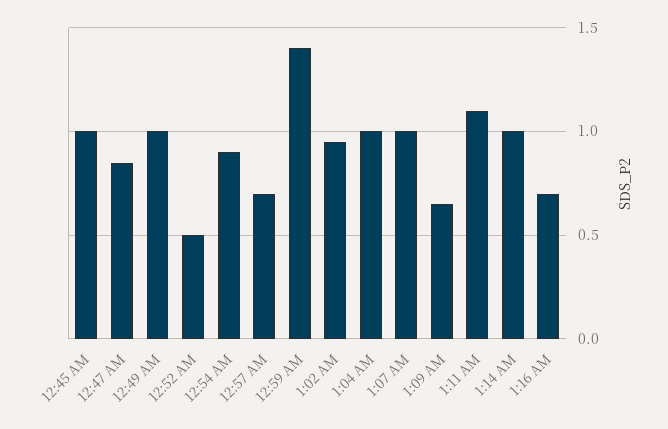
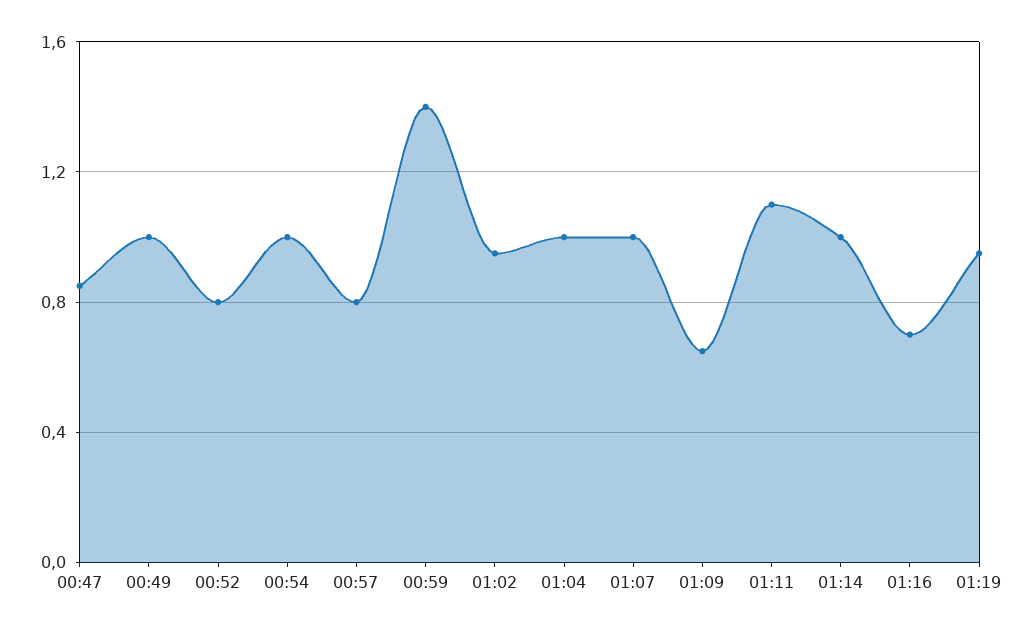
12:45 AM: 1 -> none
12:52 AM: 0.5 -> 0.8
12:54 AM: 0.9 -> 1
12:57 AM: 0.7 -> 0.8
01:19: none -> 0.95

